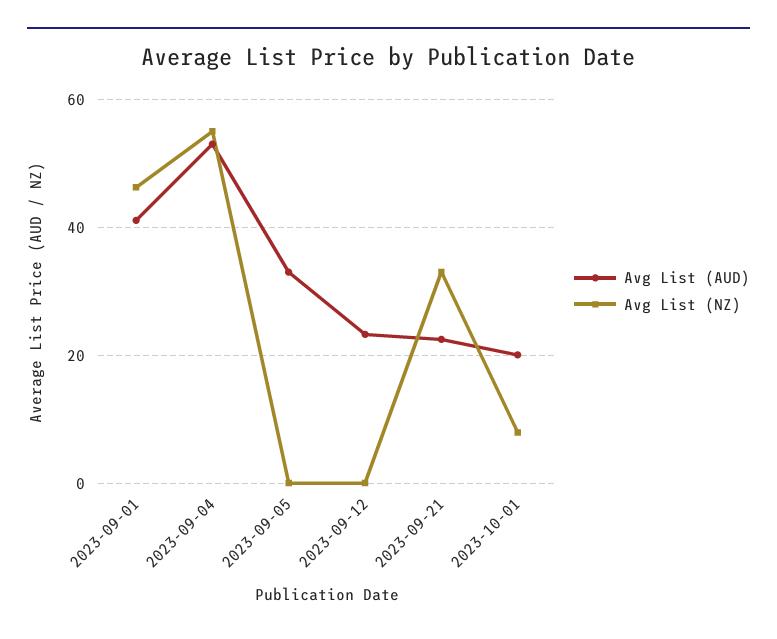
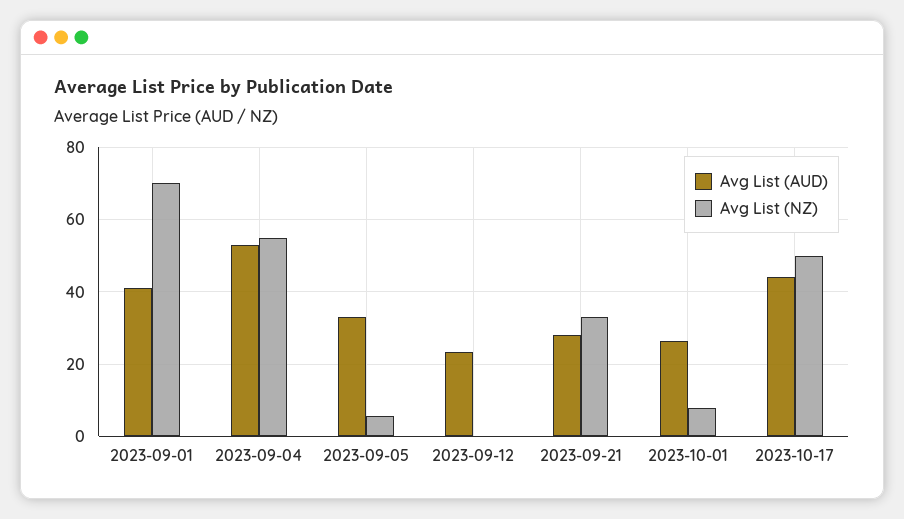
Avg List (NZ), 2023-09-01: 46 -> 70
Avg List (NZ), 2023-09-05: 0 -> 6
Avg List (AUD), 2023-09-21: 22 -> 28
Avg List (AUD), 2023-10-01: 20 -> 26
Avg List (AUD), 2023-10-17: none -> 44
Avg List (NZ), 2023-10-17: none -> 50

